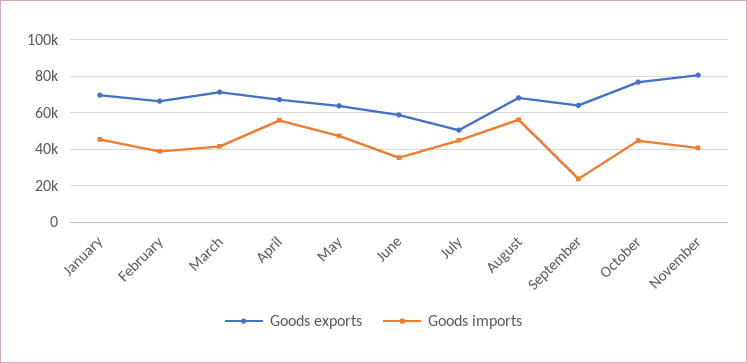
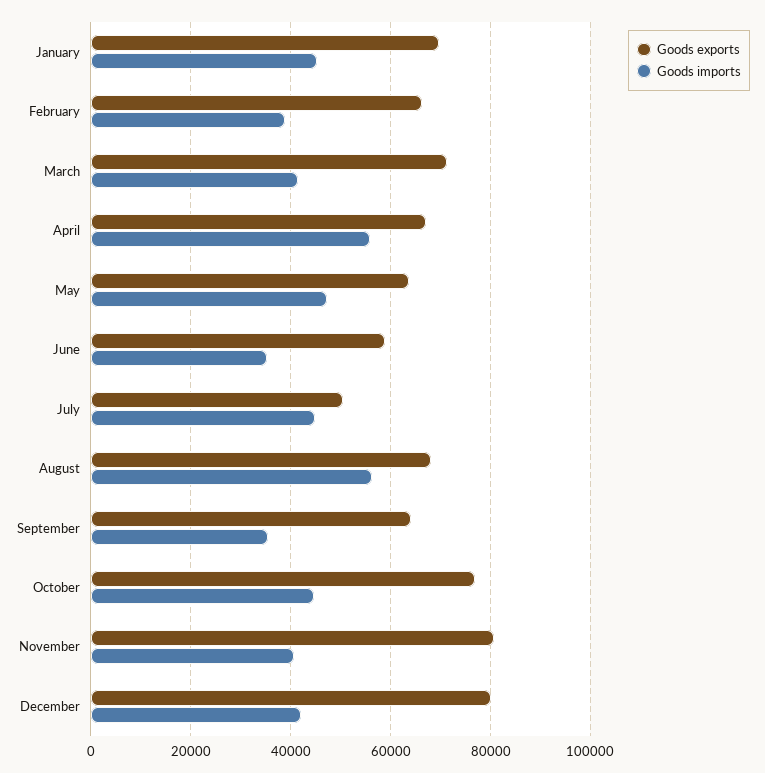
Goods imports, September: 25000 -> 36000
Goods exports, December: none -> 80000
Goods imports, December: none -> 42000

